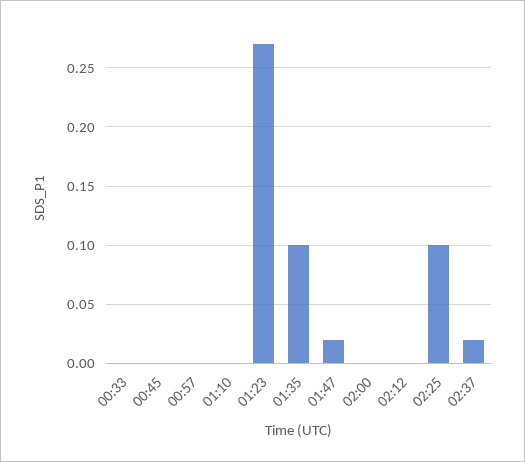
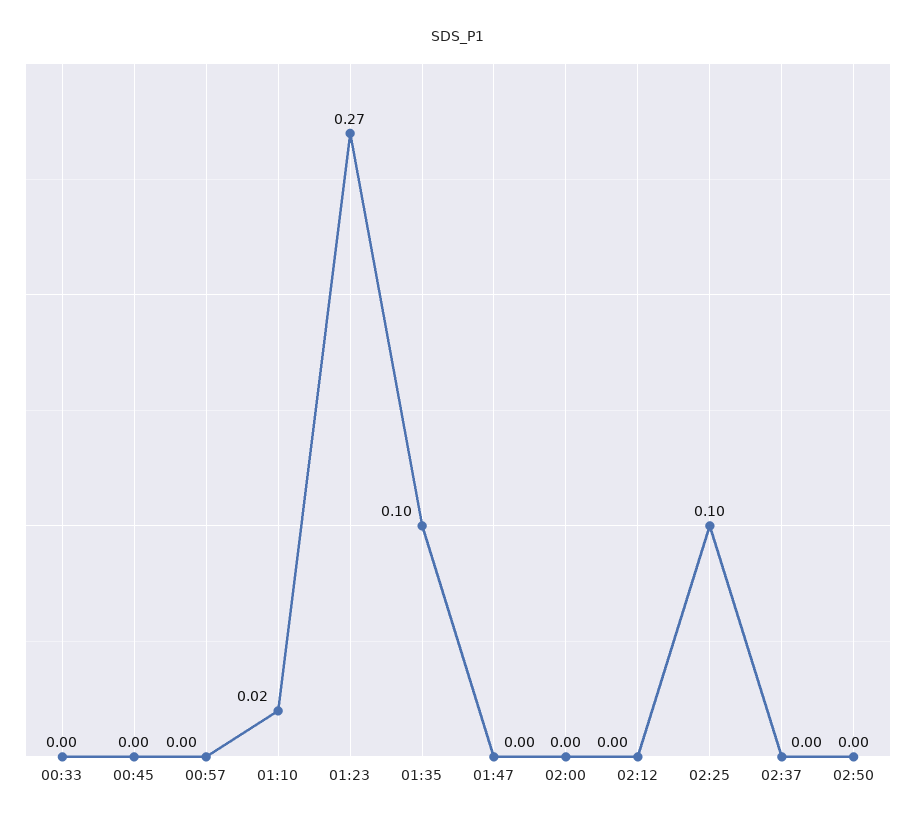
01:10: 0 -> 0.02
01:47: 0.02 -> 0
02:37: 0.02 -> 0
02:50: none -> 0

